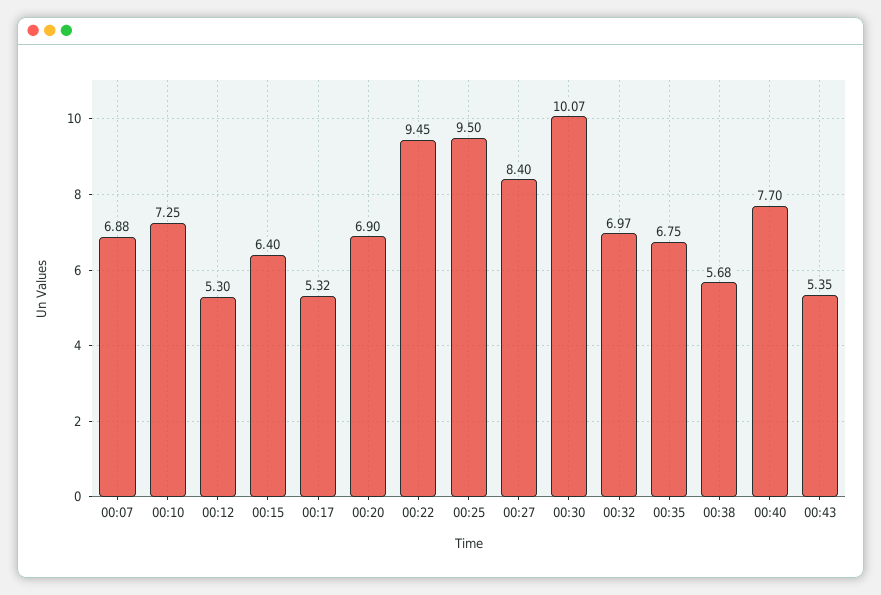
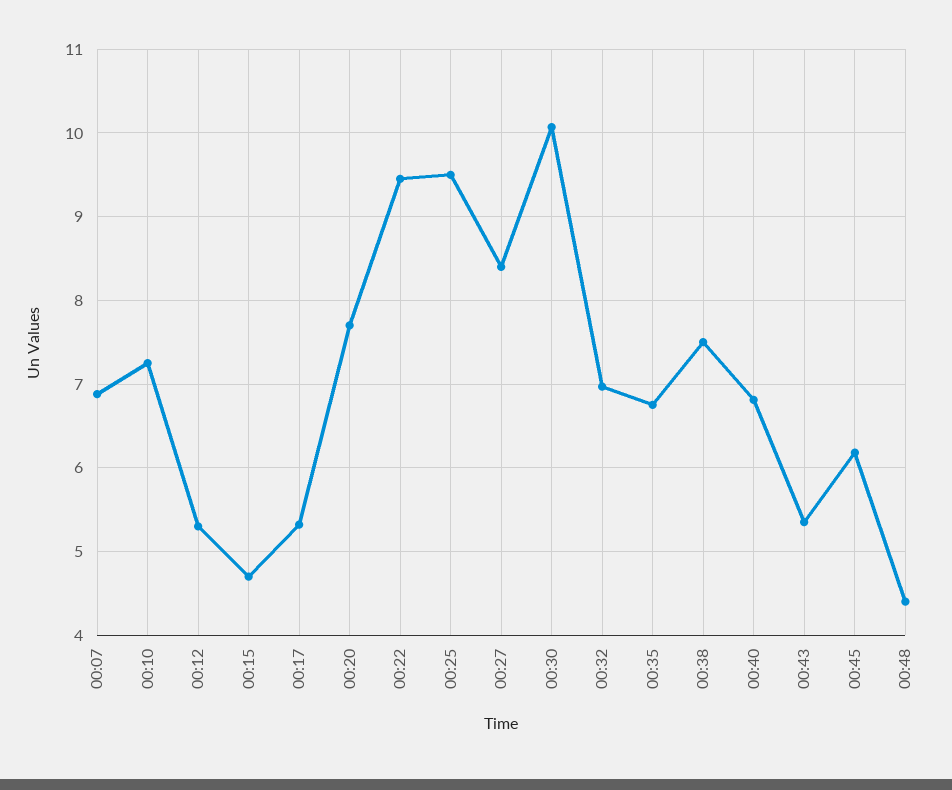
00:15: 6.4 -> 4.7
00:20: 6.9 -> 7.7
00:38: 5.68 -> 7.5
00:40: 7.7 -> 6.8
00:45: none -> 6.2
00:48: none -> 4.4

